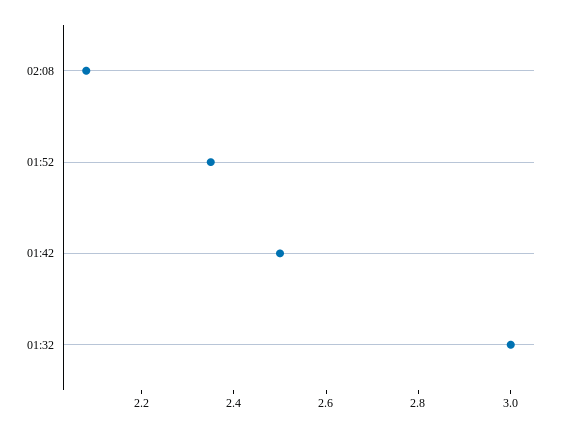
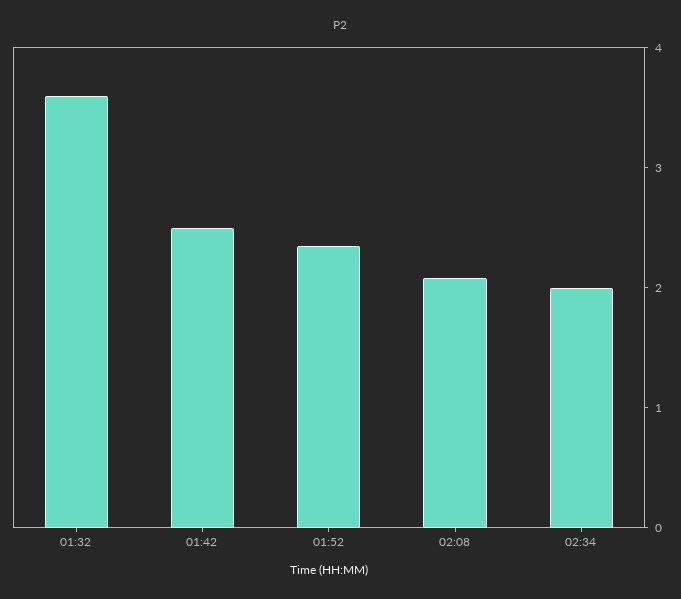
01:32: 3 -> 3.6
02:34: none -> 2

